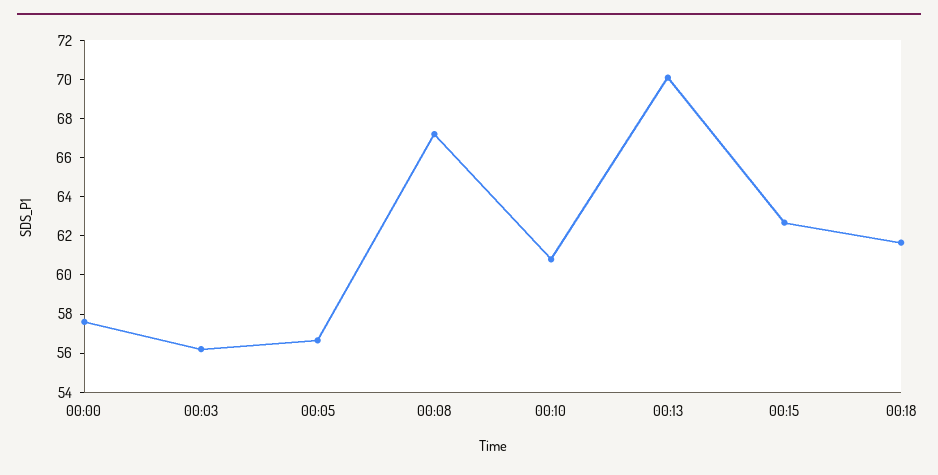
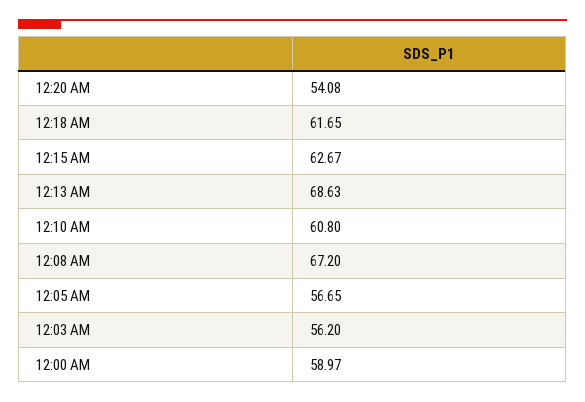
00:00: 57.5 -> 58.97
00:13: 70 -> 68.63
12:20 AM: none -> 54.08

